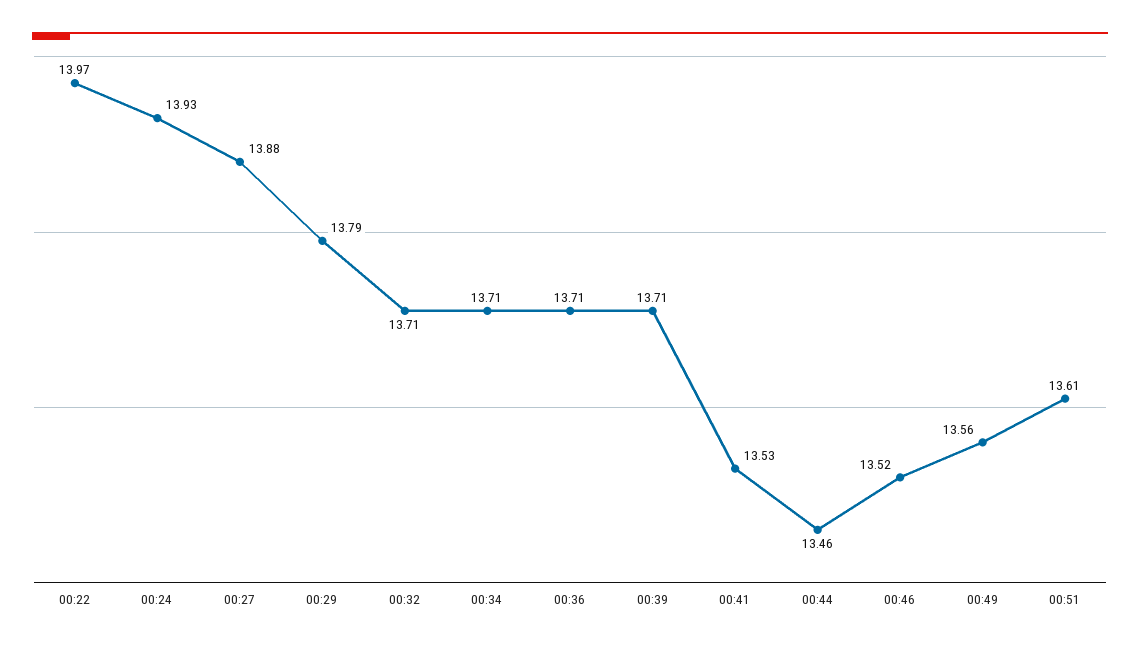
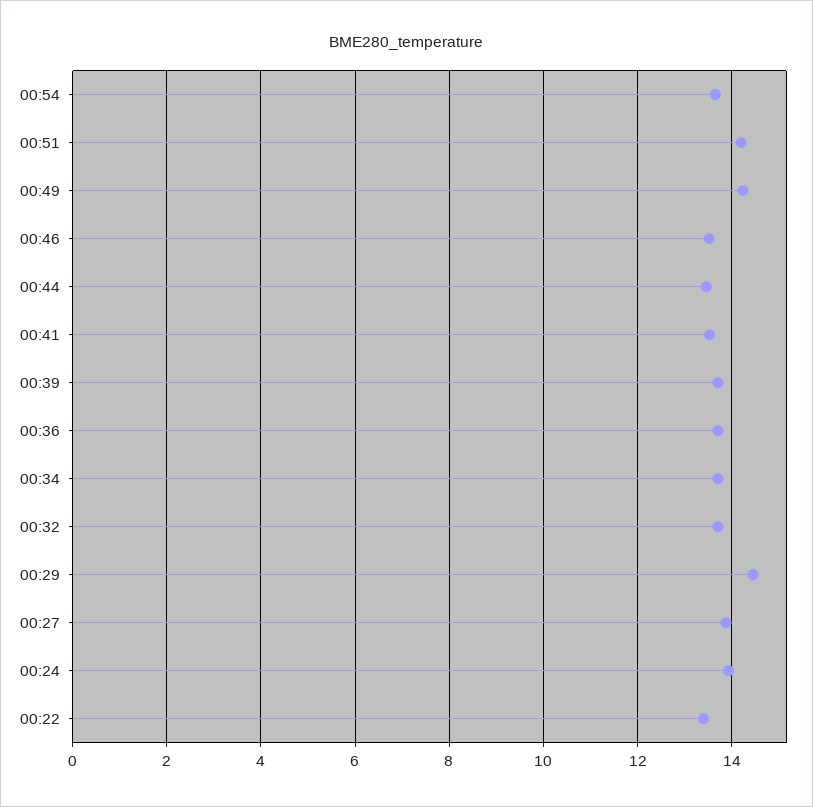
00:22: 13.97 -> 13.4
00:29: 13.79 -> 14.4
00:49: 13.56 -> 14.2
00:51: 13.61 -> 14.2
00:54: none -> 13.6

